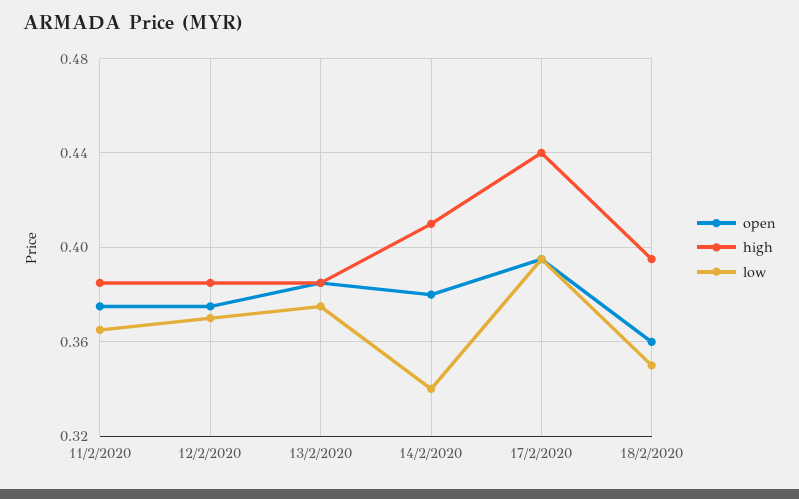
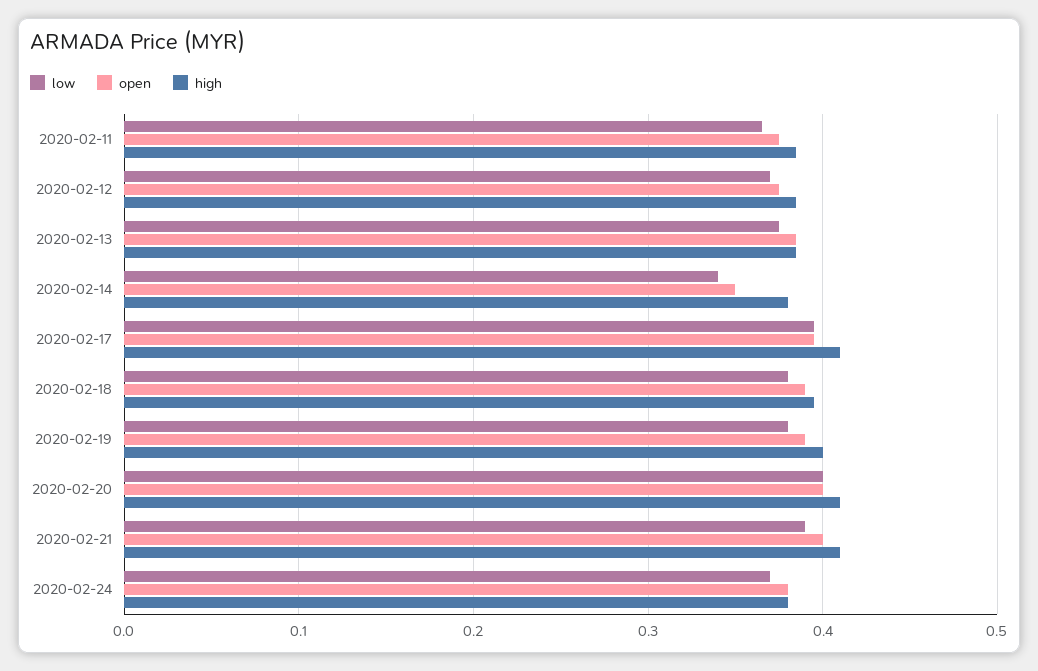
open, 14/2/2020: 0.38 -> 0.35
high, 14/2/2020: 0.41 -> 0.38
high, 17/2/2020: 0.44 -> 0.41
open, 18/2/2020: 0.36 -> 0.39
low, 18/2/2020: 0.35 -> 0.38
low, 2020-02-19: none -> 0.38
open, 2020-02-19: none -> 0.39
high, 2020-02-19: none -> 0.4
low, 2020-02-20: none -> 0.4
open, 2020-02-20: none -> 0.4
high, 2020-02-20: none -> 0.41
low, 2020-02-21: none -> 0.39
open, 2020-02-21: none -> 0.4
high, 2020-02-21: none -> 0.41
low, 2020-02-24: none -> 0.37
open, 2020-02-24: none -> 0.38
high, 2020-02-24: none -> 0.38

